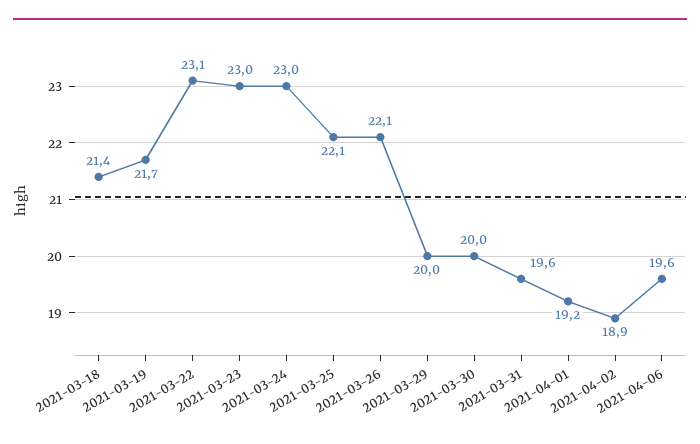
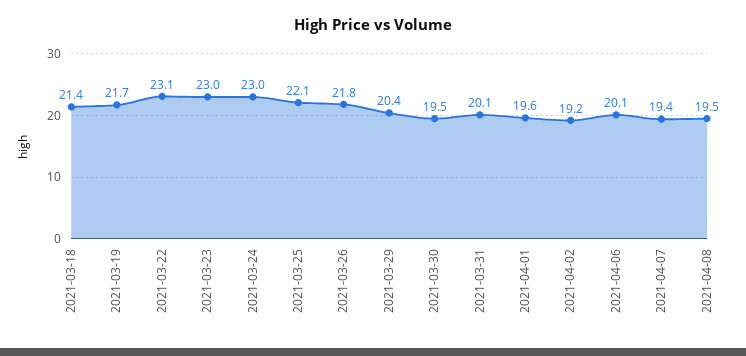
2021-03-26: 22.1 -> 21.8
2021-03-29: 20 -> 20.4
2021-03-30: 20 -> 19.5
2021-03-31: 19.6 -> 20.1
2021-04-01: 19.2 -> 19.6
2021-04-02: 18.9 -> 19.2
2021-04-06: 19.6 -> 20.1
2021-04-07: none -> 19.4
2021-04-08: none -> 19.5

